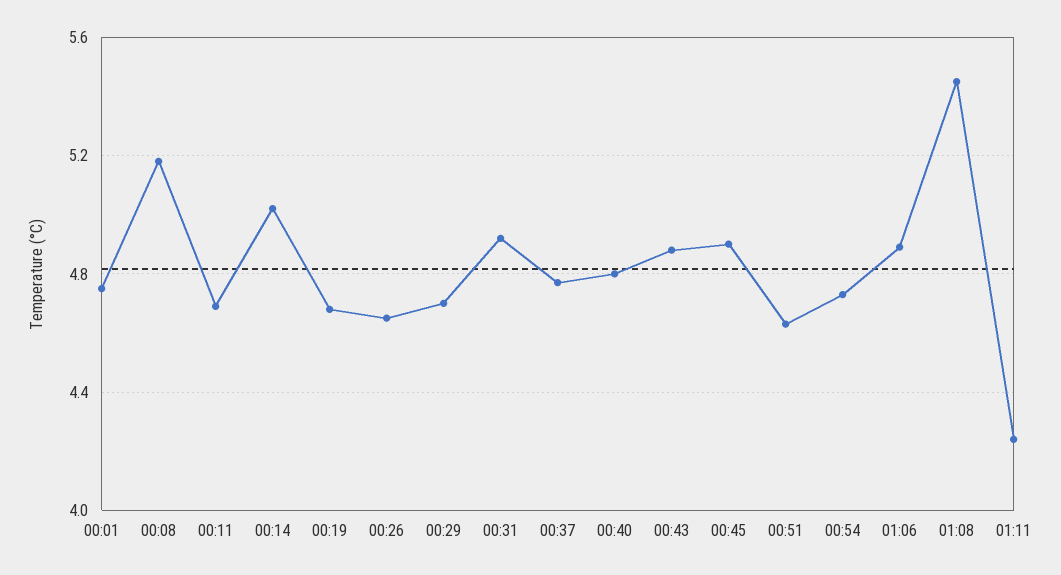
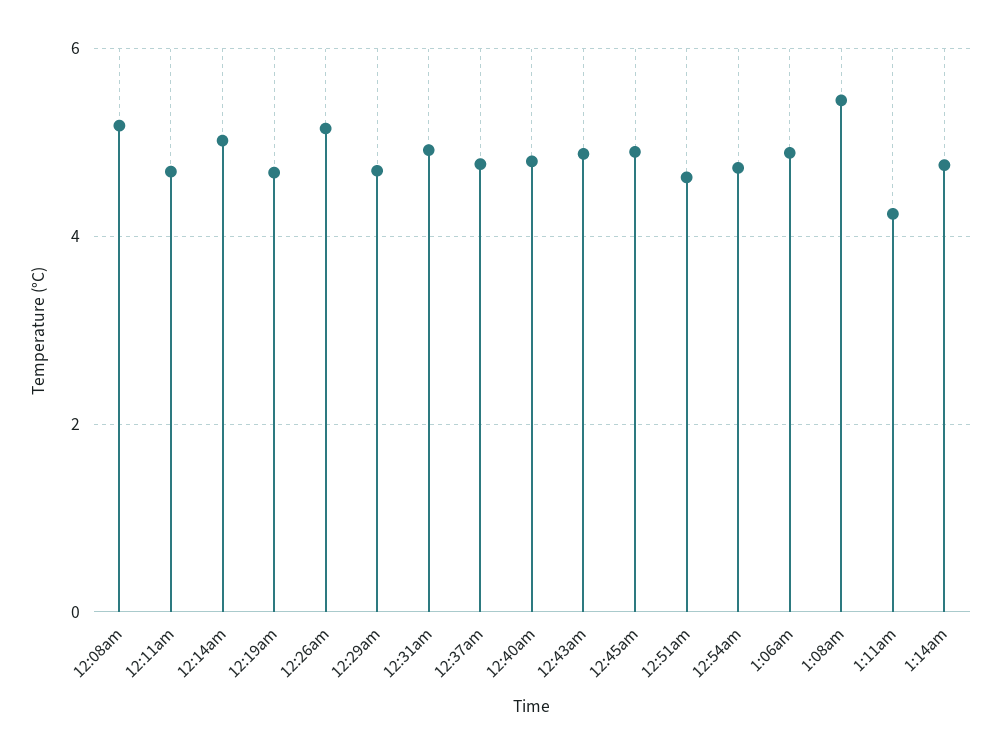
00:01: 4.75 -> none
00:26: 4.65 -> 5.2
1:14am: none -> 4.8

